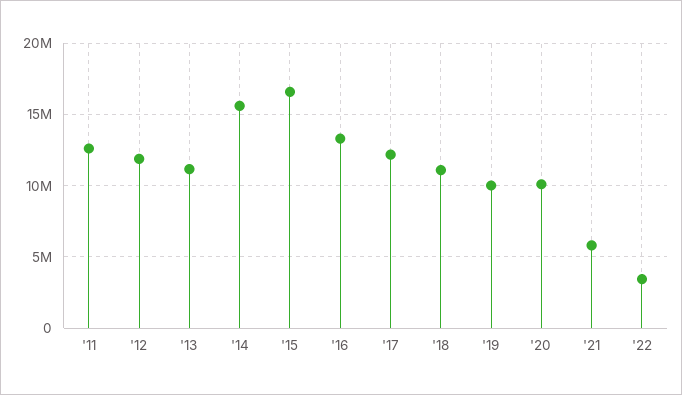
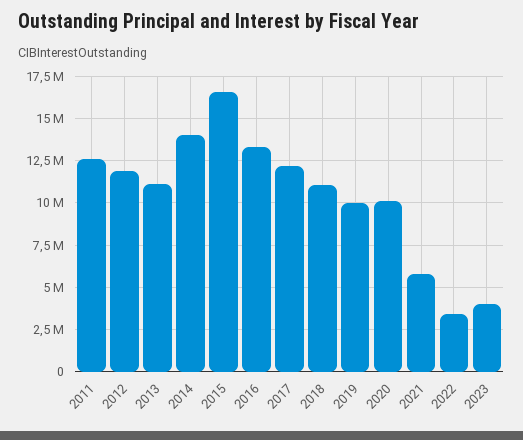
'14: 15500000 -> 14000000
2023: none -> 4000000

